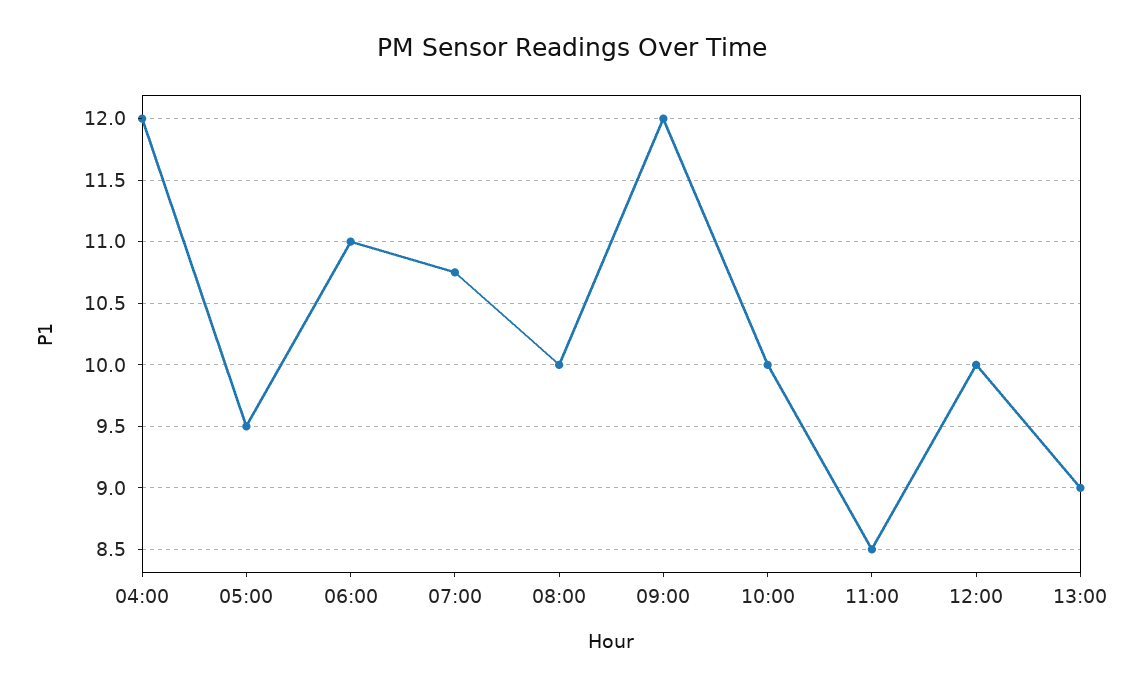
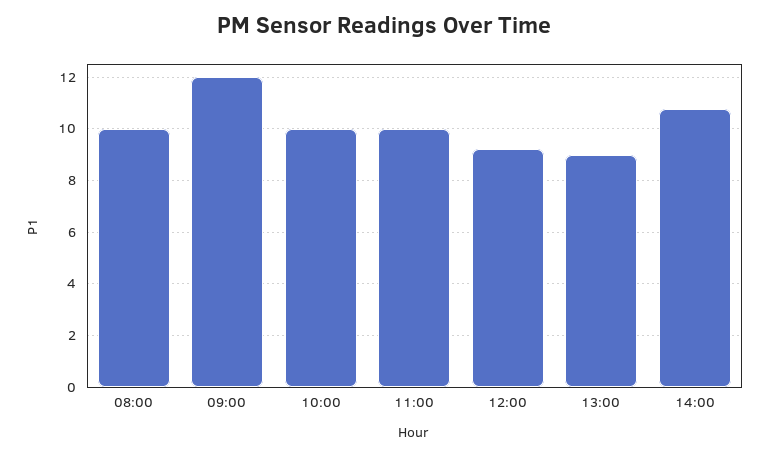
04:00: 12 -> none
05:00: 9.5 -> none
06:00: 11 -> none
07:00: 10.75 -> none
11:00: 8.5 -> 10
12:00: 10 -> 9.25
14:00: none -> 10.75

